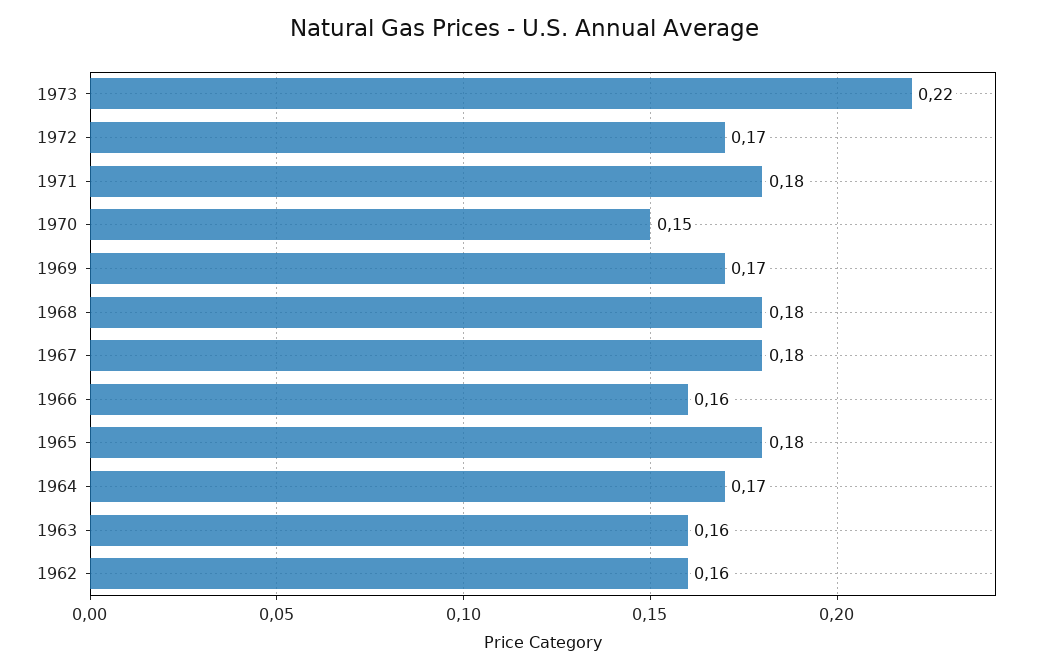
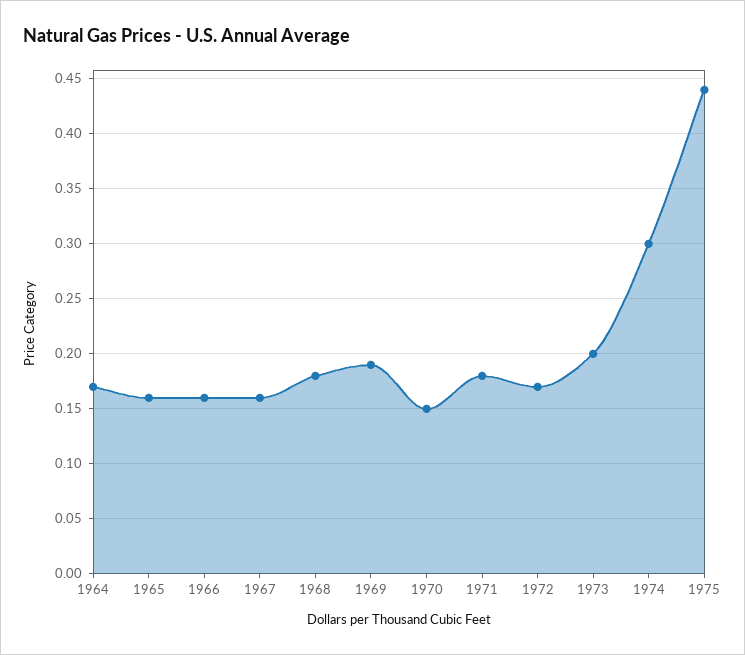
1973: 0.22 -> 0.2
1969: 0.17 -> 0.19
1967: 0.18 -> 0.16
1965: 0.18 -> 0.16
1963: 0.16 -> none
1962: 0.16 -> none
1974: none -> 0.3
1975: none -> 0.44

